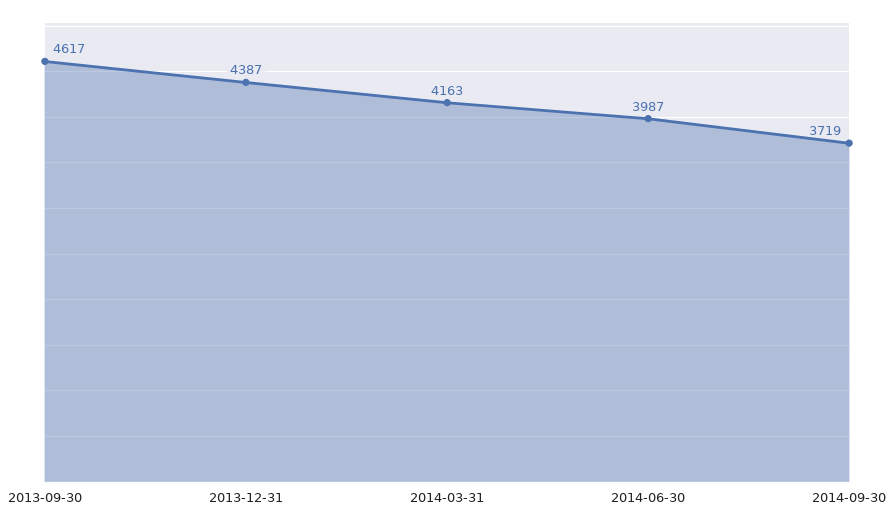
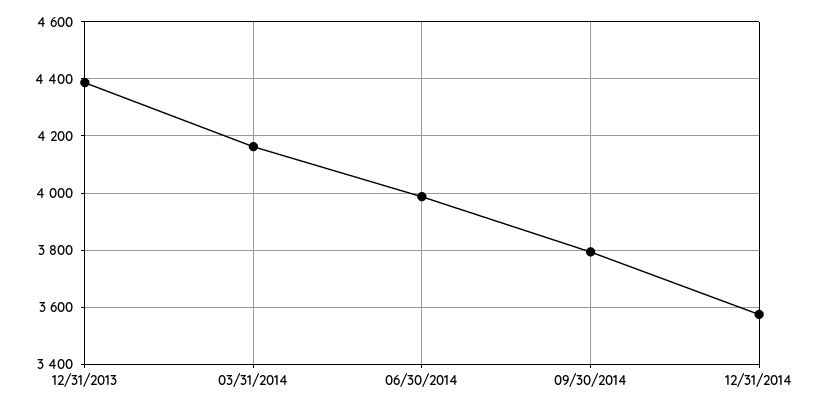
2013-09-30: 4617 -> none
2014-09-30: 3719 -> 3800
12/31/2014: none -> 3575

